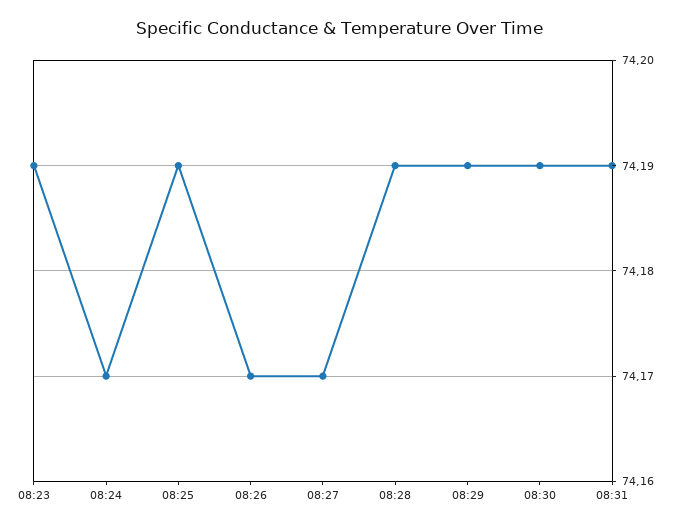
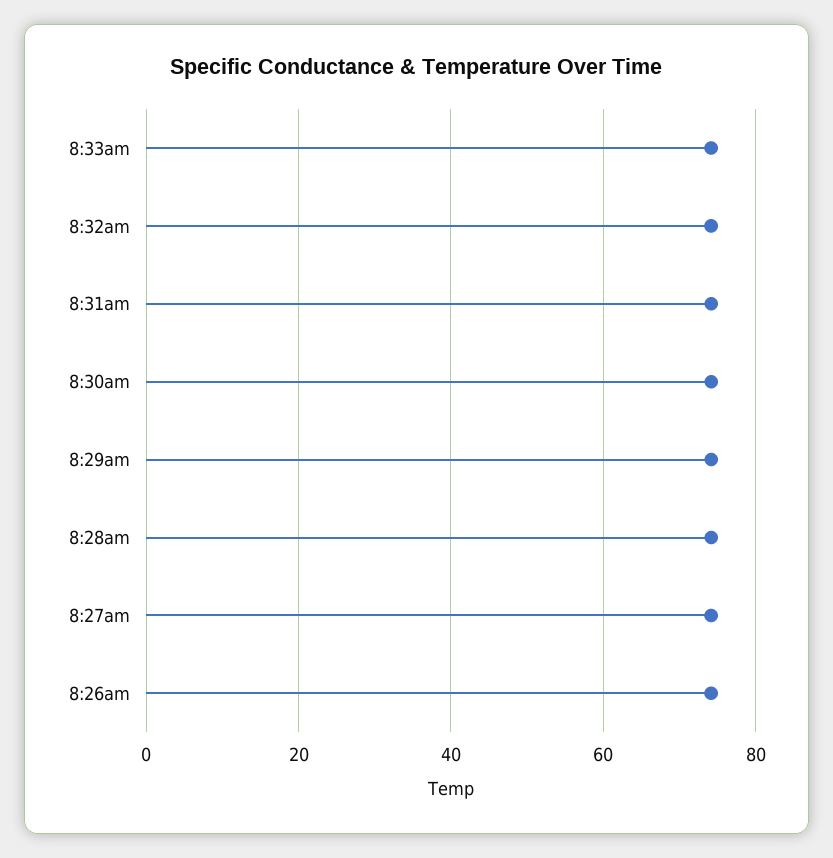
08:23: 74.19 -> none
08:24: 74.17 -> none
08:25: 74.19 -> none
8:33am: none -> 74
8:32am: none -> 74

